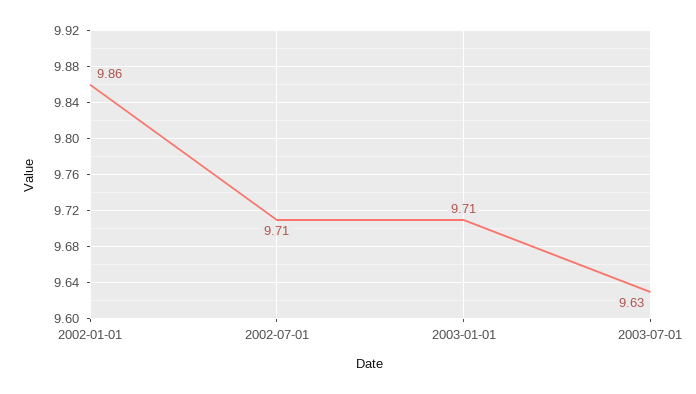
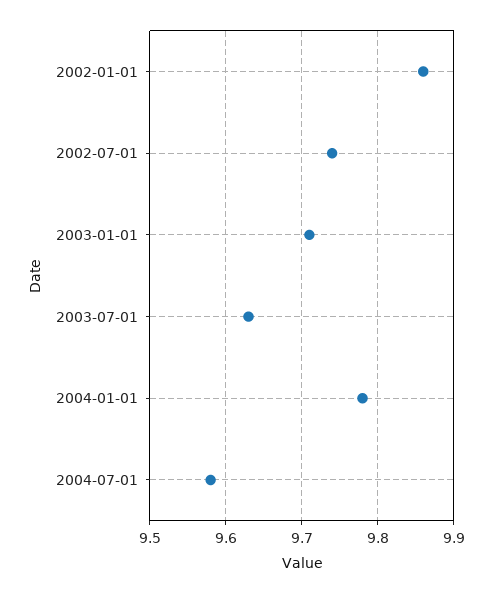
2002-07-01: 9.71 -> 9.74
2004-01-01: none -> 9.78
2004-07-01: none -> 9.58

